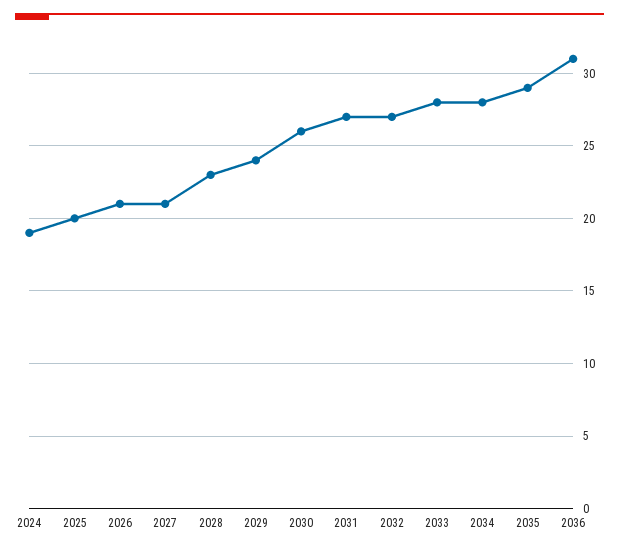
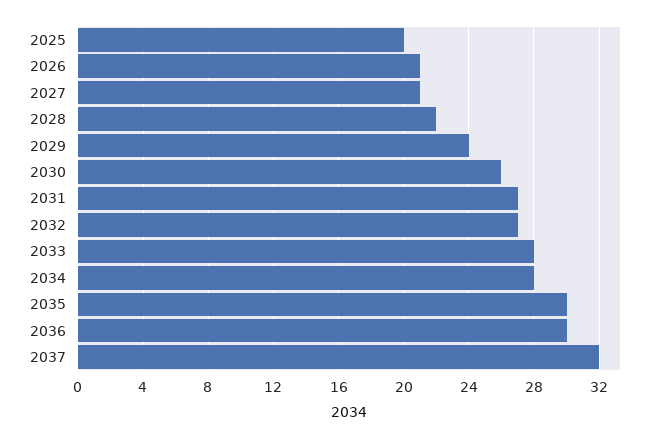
2024: 19 -> none
2028: 23 -> 22
2035: 29 -> 30
2036: 31 -> 30
2037: none -> 32

